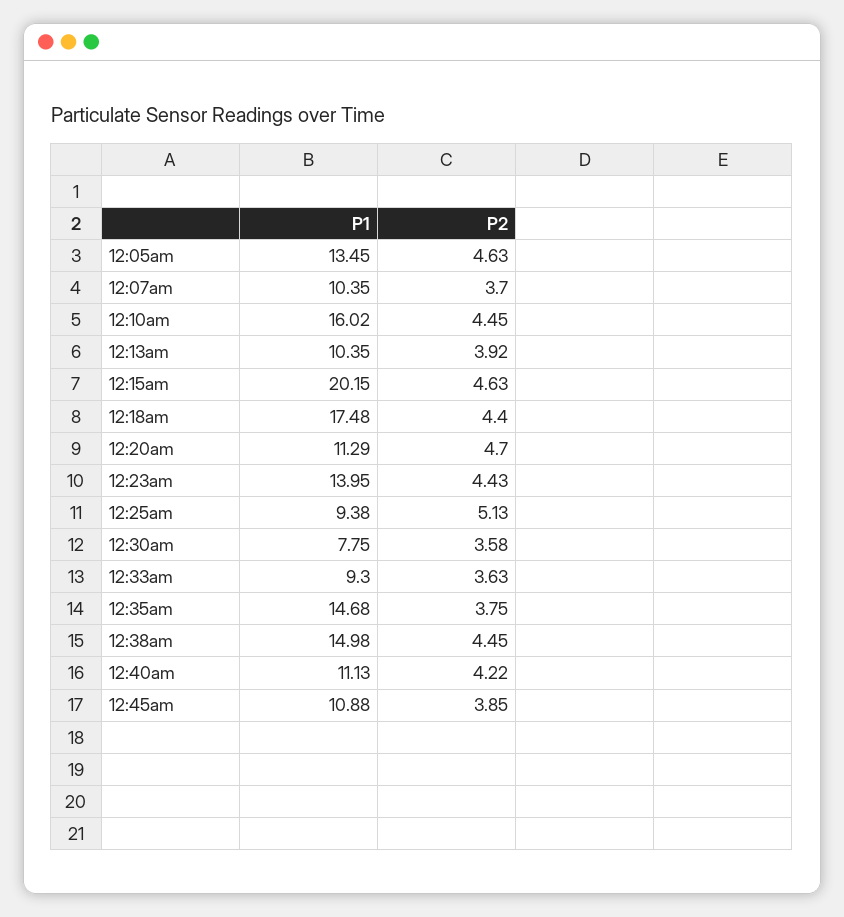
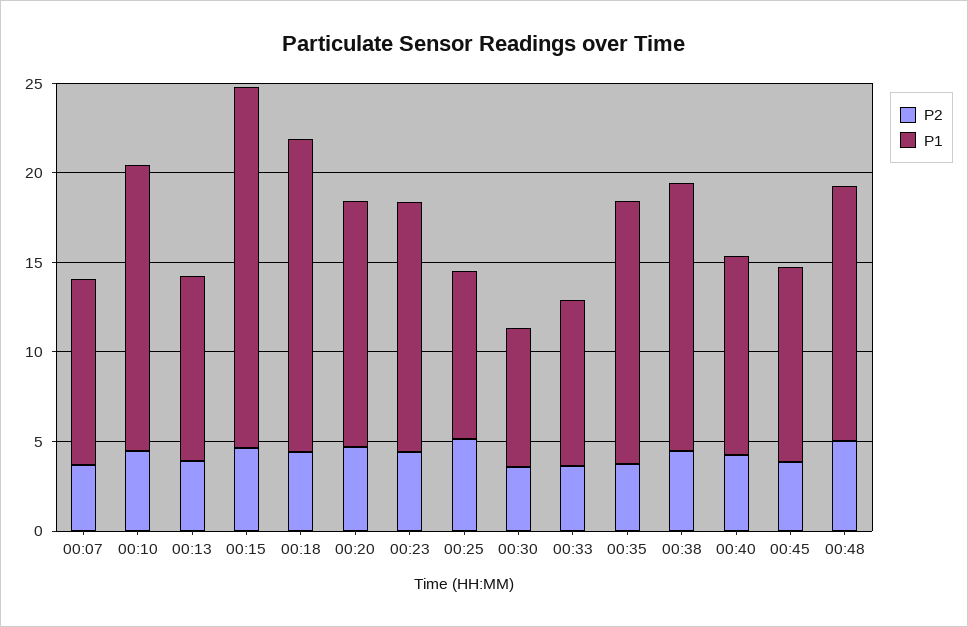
P1, 12:05am: 13.45 -> none
P2, 12:05am: 4.63 -> none
P1, 12:20am: 11.29 -> 14
P2, 00:48: none -> 5
P1, 00:48: none -> 14

